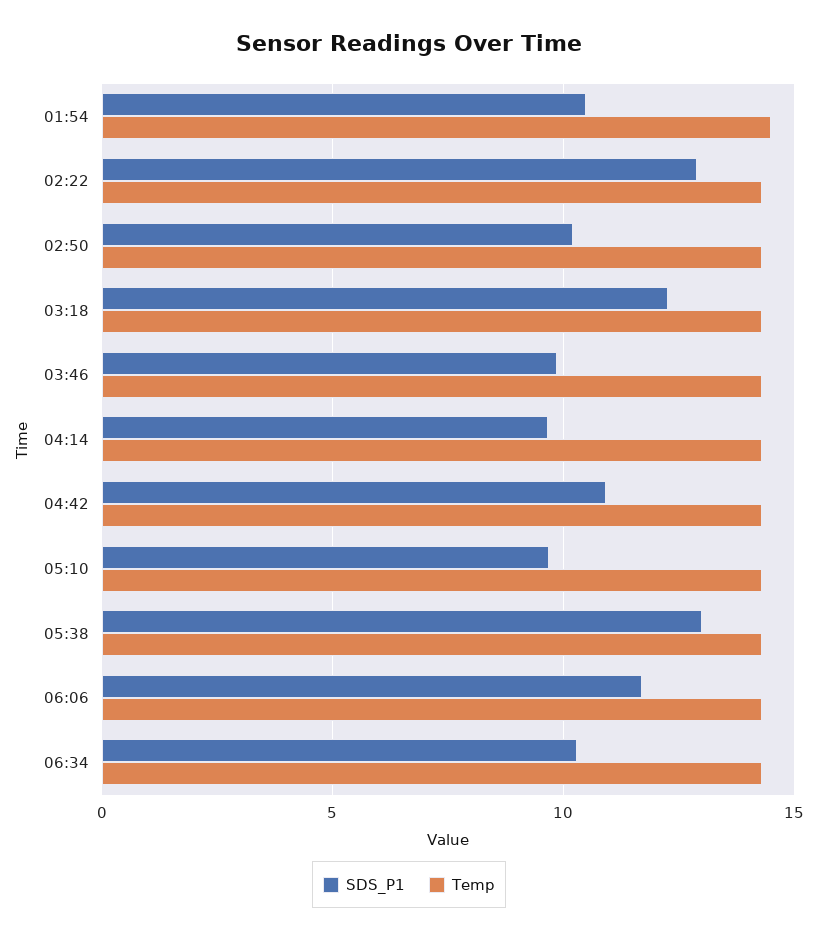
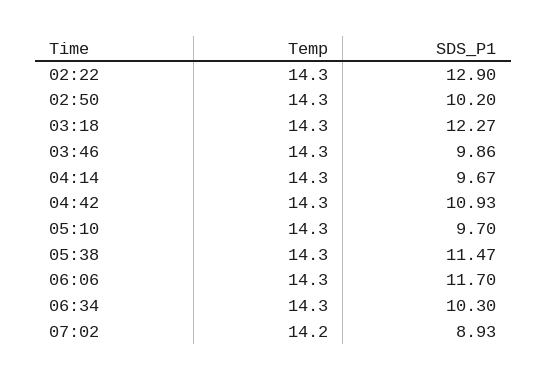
SDS_P1, 01:54: 10.5 -> none
Temp, 01:54: 14.5 -> none
SDS_P1, 05:38: 13 -> 11.47
Temp, 07:02: none -> 14.2
SDS_P1, 07:02: none -> 8.93

